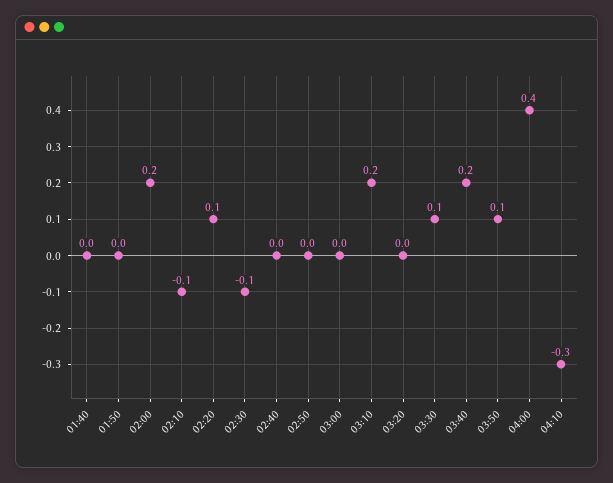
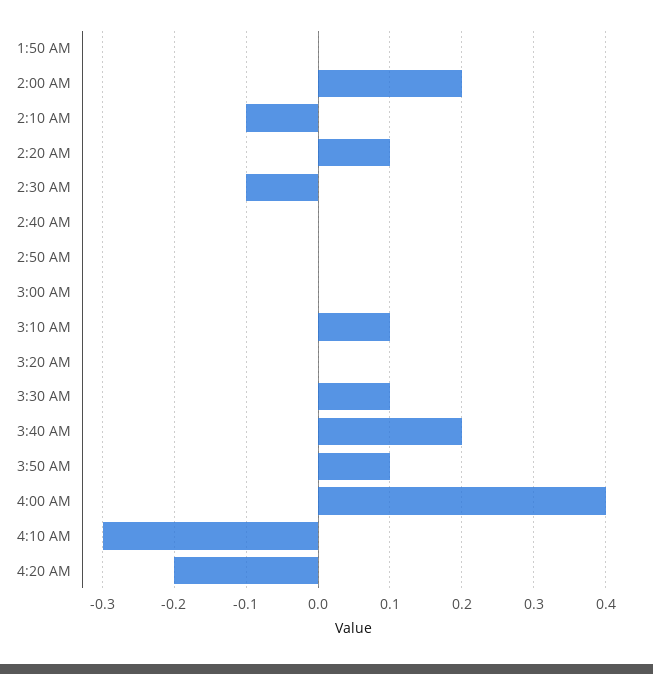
01:40: 0 -> none
03:10: 0.2 -> 0.1
4:20 AM: none -> -0.2

